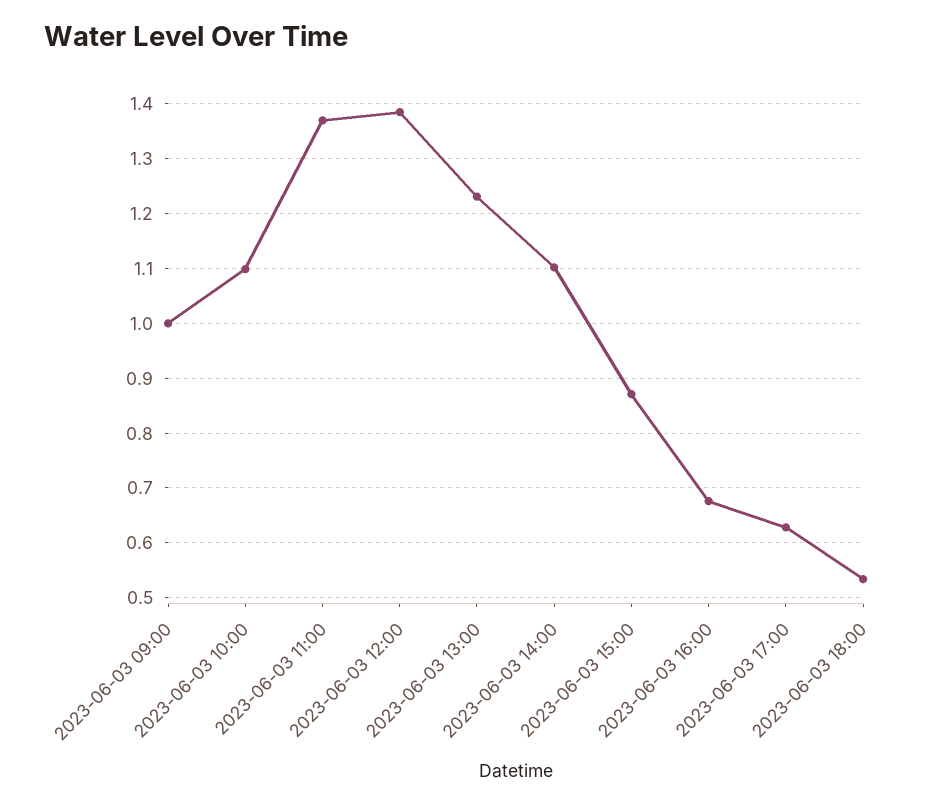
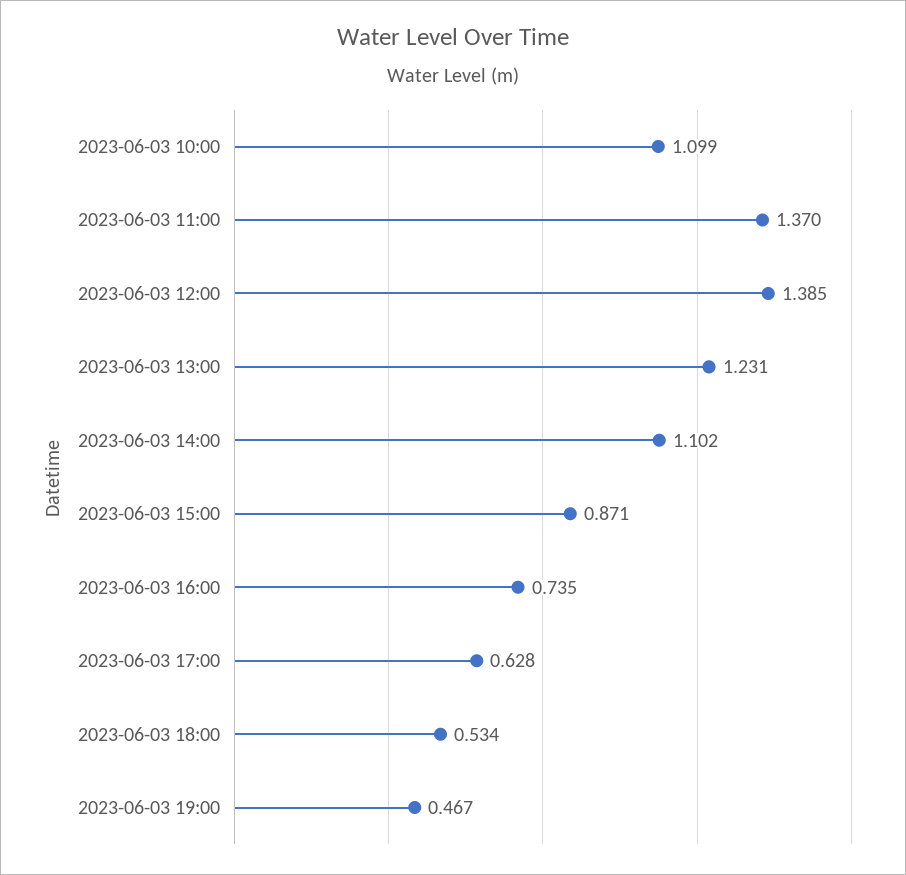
2023-06-03 09:00: 1 -> none
2023-06-03 16:00: 0.68 -> 0.735
2023-06-03 19:00: none -> 0.467

